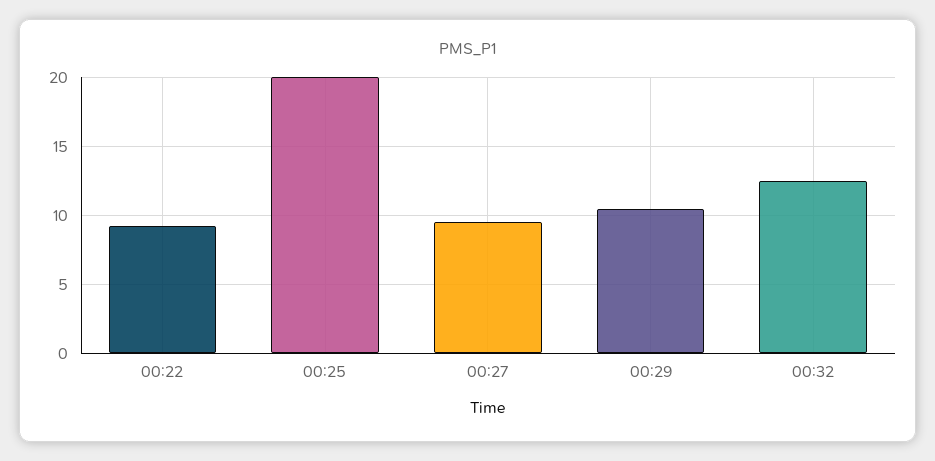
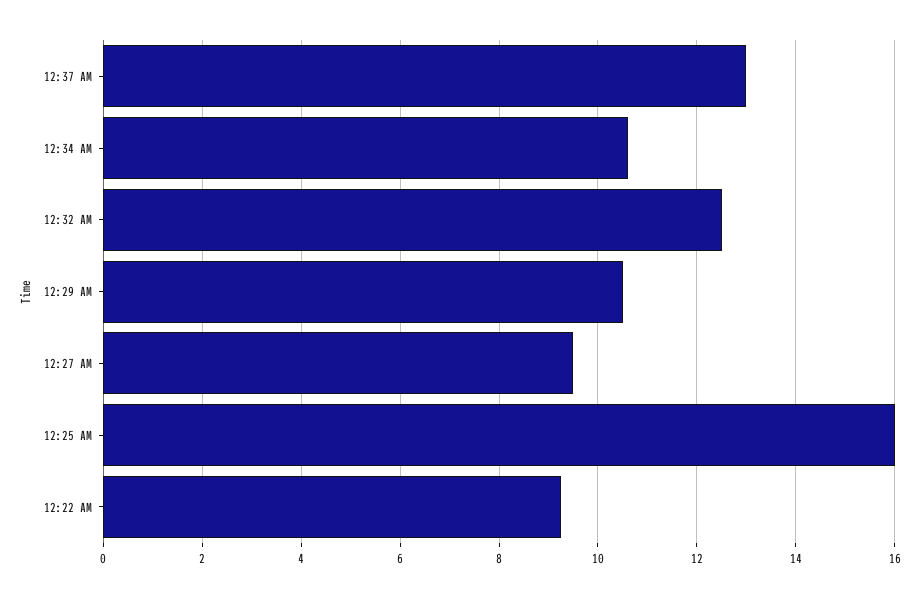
00:25: 20 -> 16
12:37 AM: none -> 13
12:34 AM: none -> 10.6

